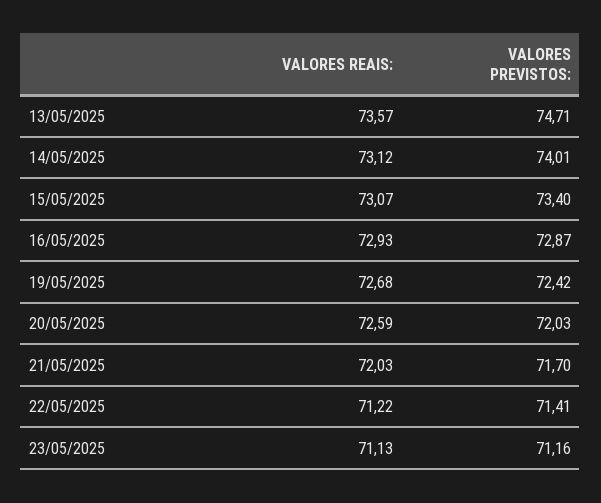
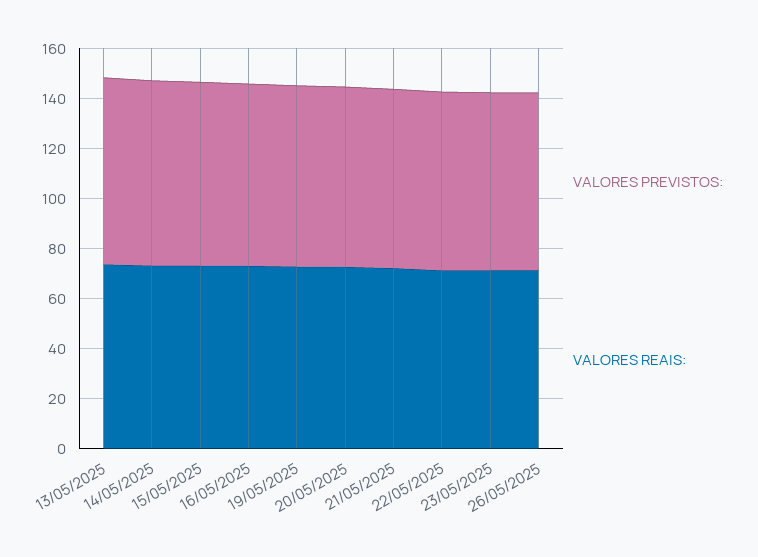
VALORES PREVISTOS:, 26/05/2025: none -> 70
VALORES REAIS:, 26/05/2025: none -> 70

